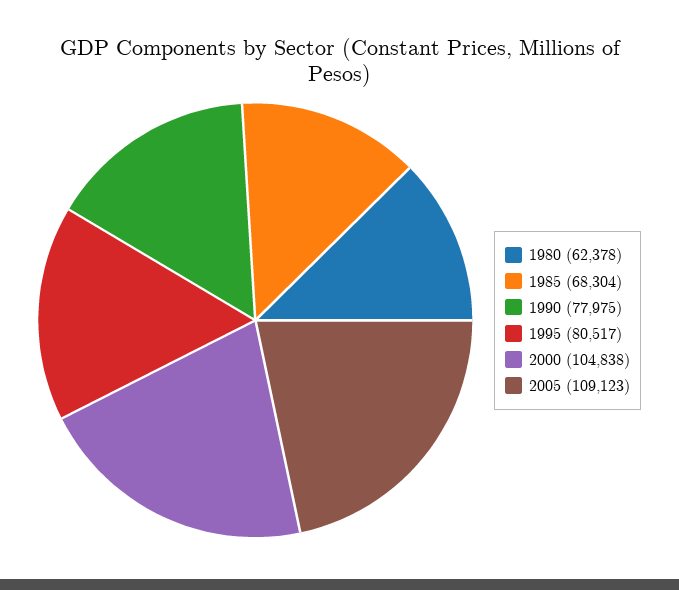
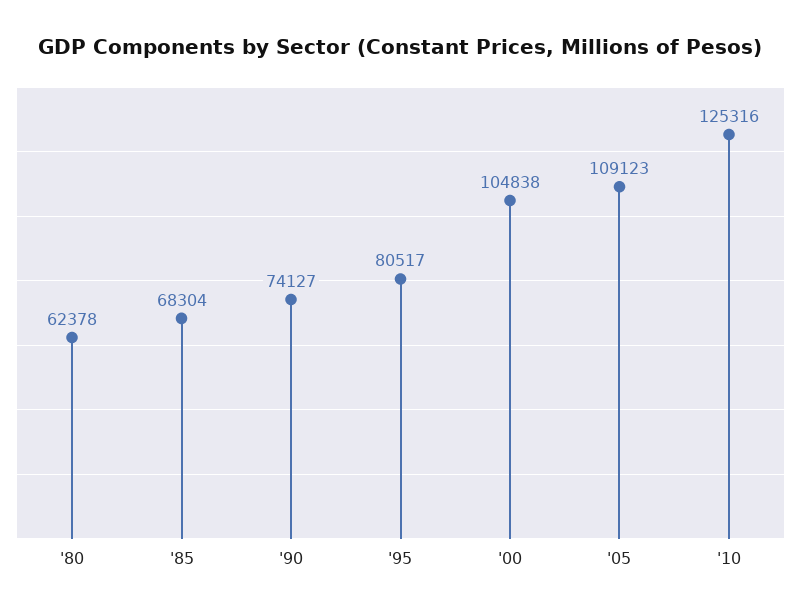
1990: 77975 -> 74127
'10: none -> 125316

